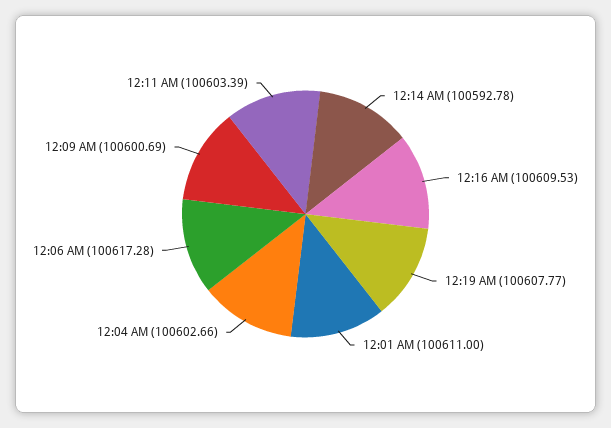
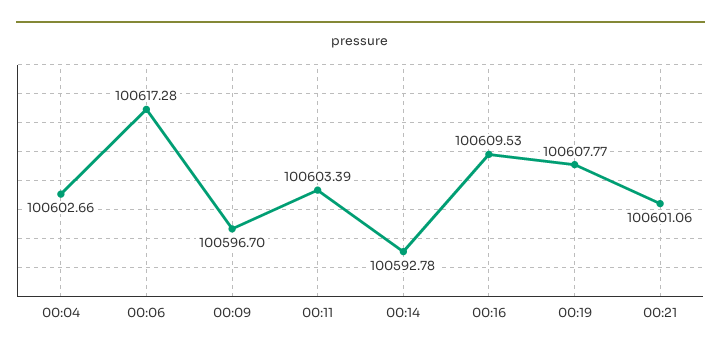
12:01 AM: 100611 -> none
12:09 AM: 100600.69 -> 100596.7
00:21: none -> 100601.06

